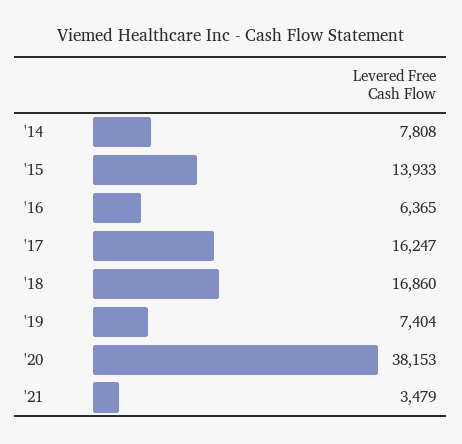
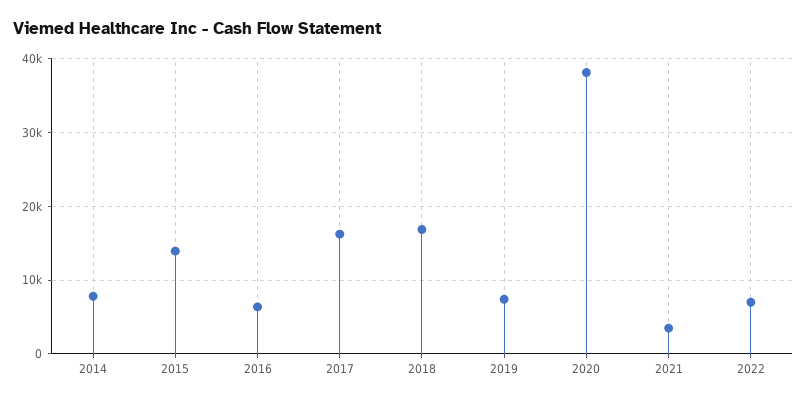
2022: none -> 7000

